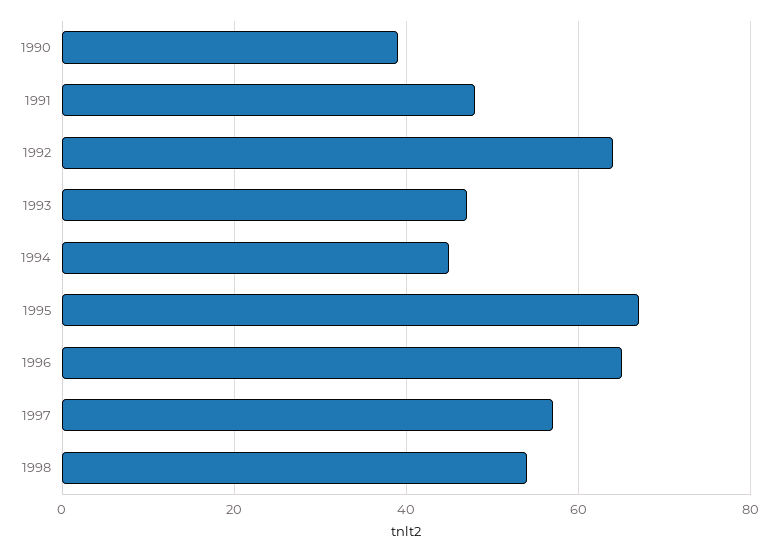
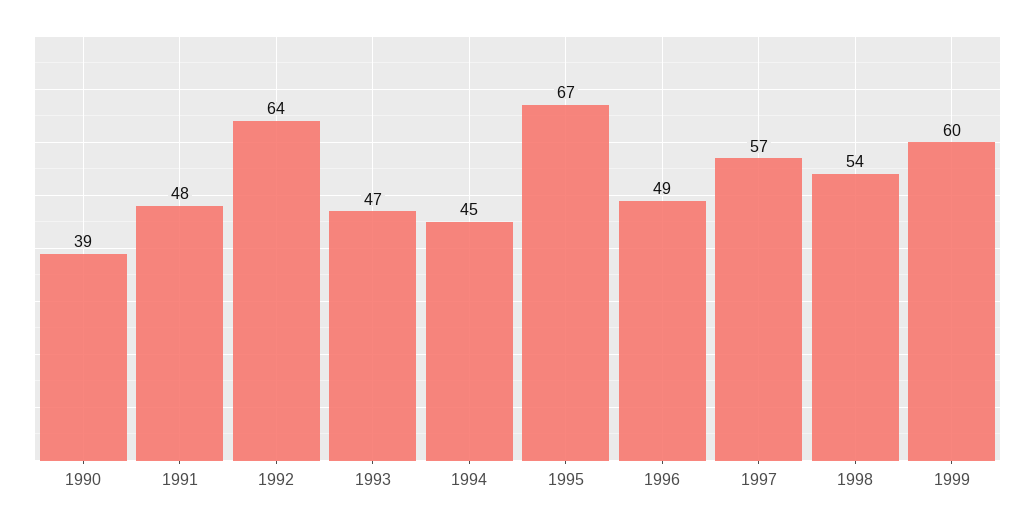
1996: 65 -> 49
1999: none -> 60

